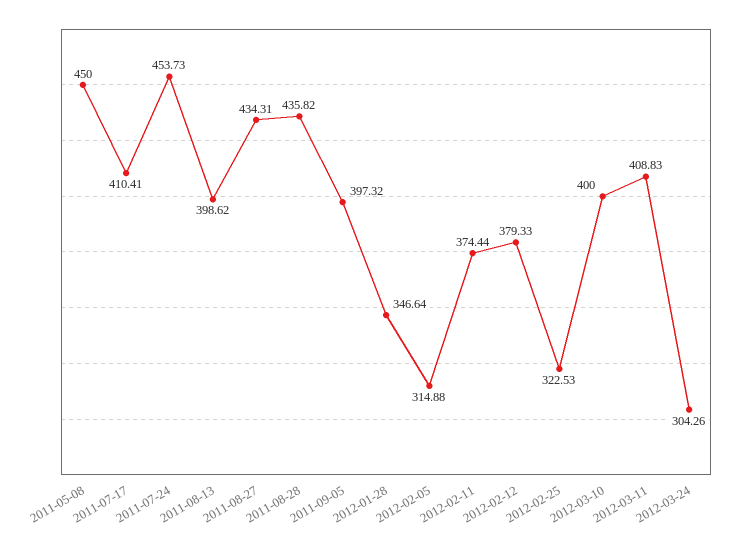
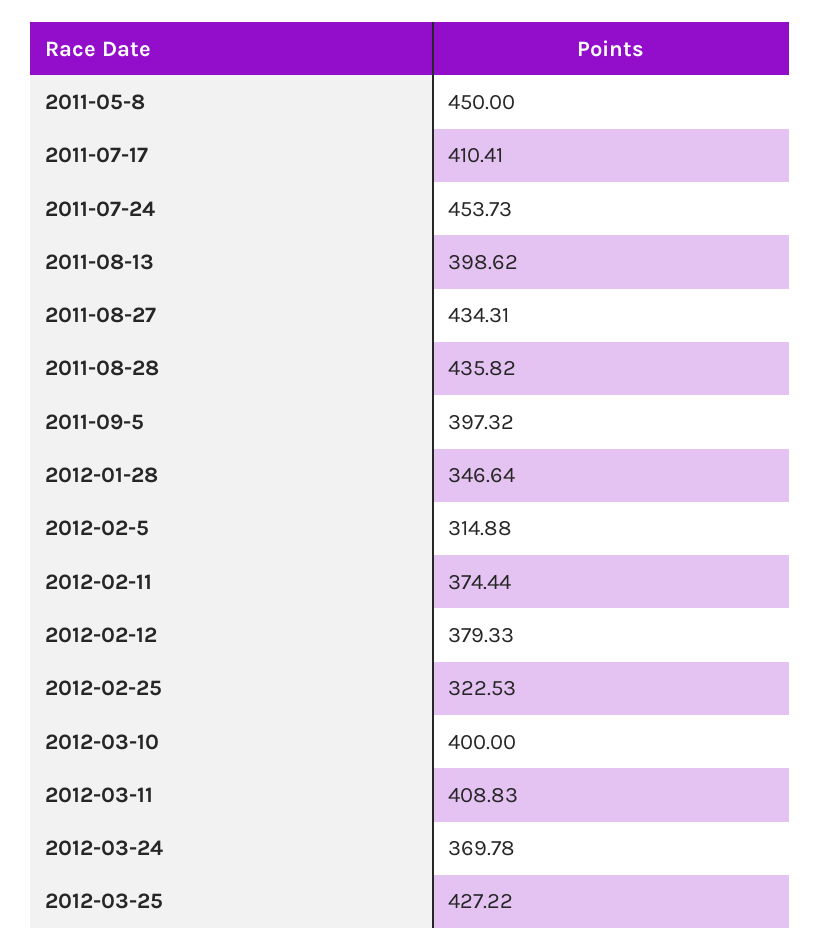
2012-03-24: 304.26 -> 369.78
2012-03-25: none -> 427.22

